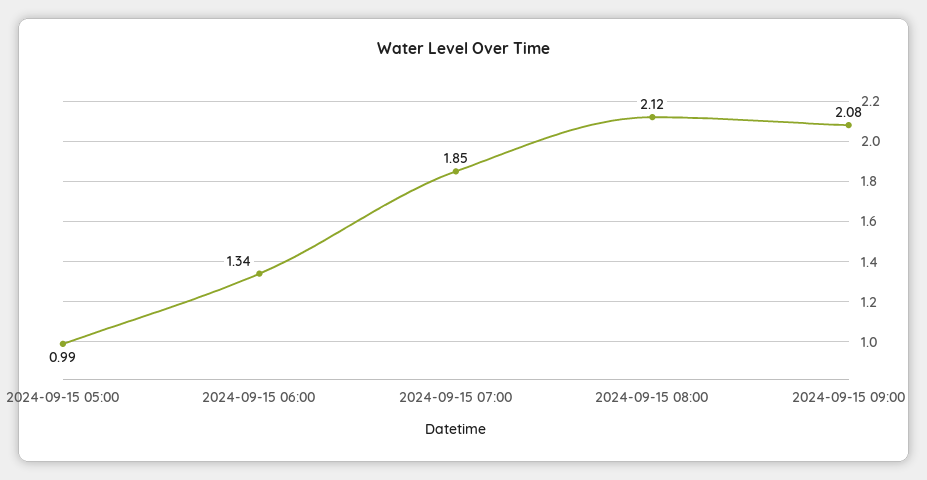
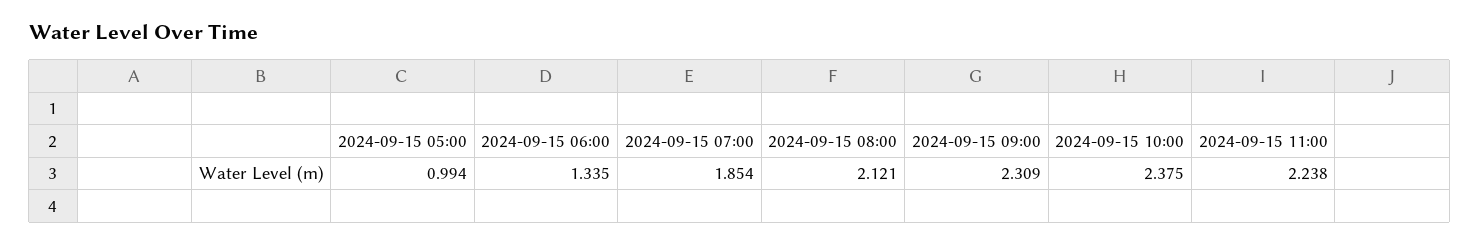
2024-09-15 09:00: 2.08 -> 2.309
2024-09-15 10:00: none -> 2.375
2024-09-15 11:00: none -> 2.238

